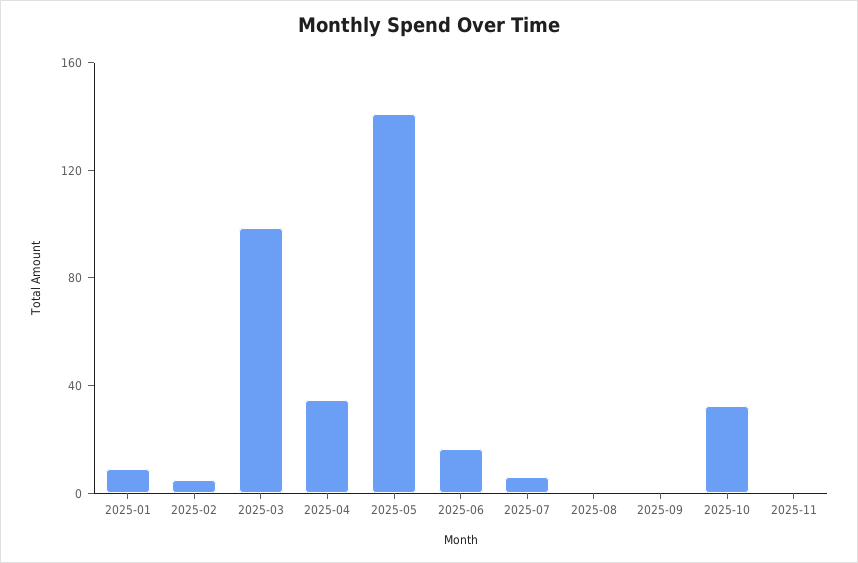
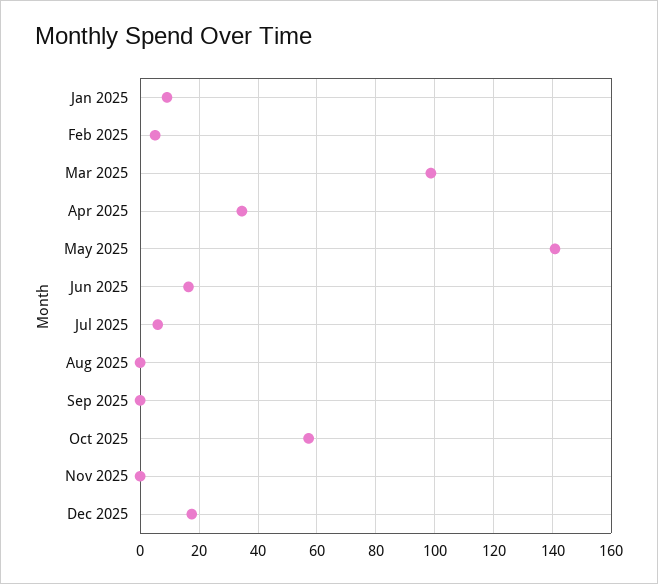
2025-10: 30 -> 57.5
Dec 2025: none -> 17.5

